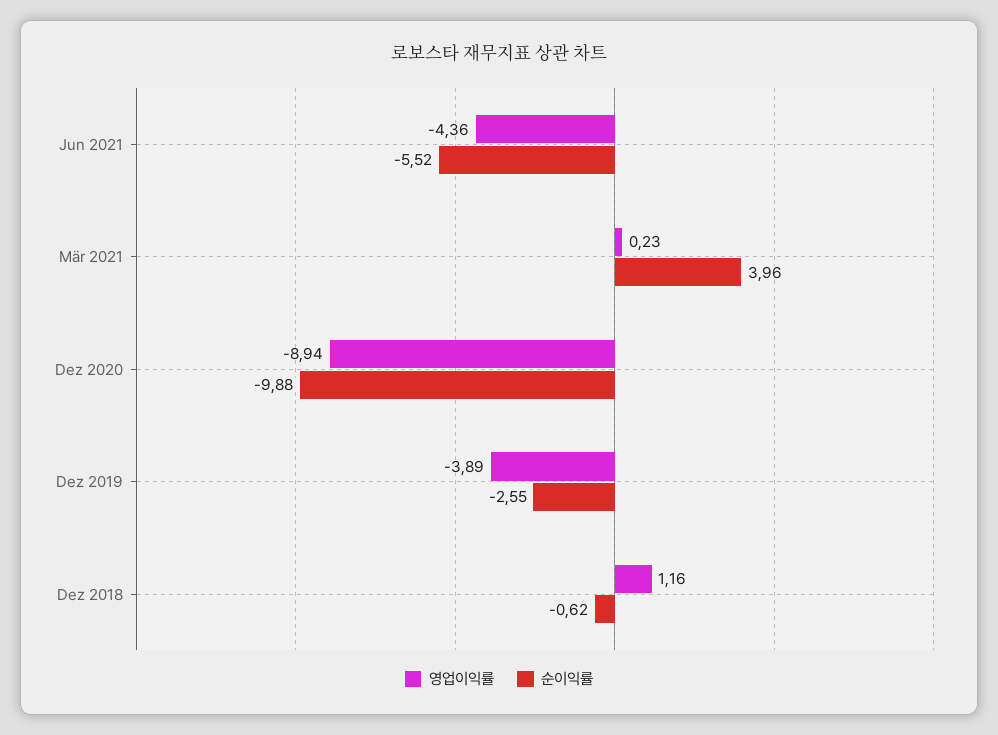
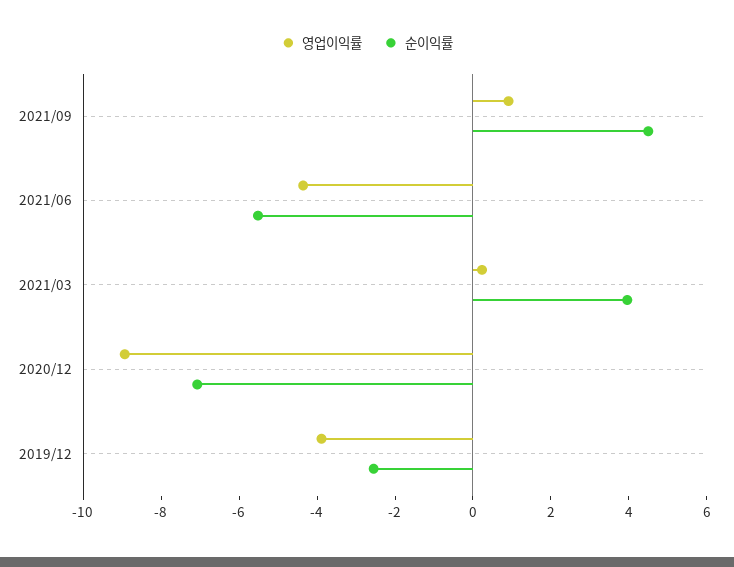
순이익률, Dez 2020: -9.88 -> -7
영업이익률, Dez 2018: 1.16 -> none
순이익률, Dez 2018: -0.62 -> none
영업이익률, 2021/09: none -> 1
순이익률, 2021/09: none -> 4.5

